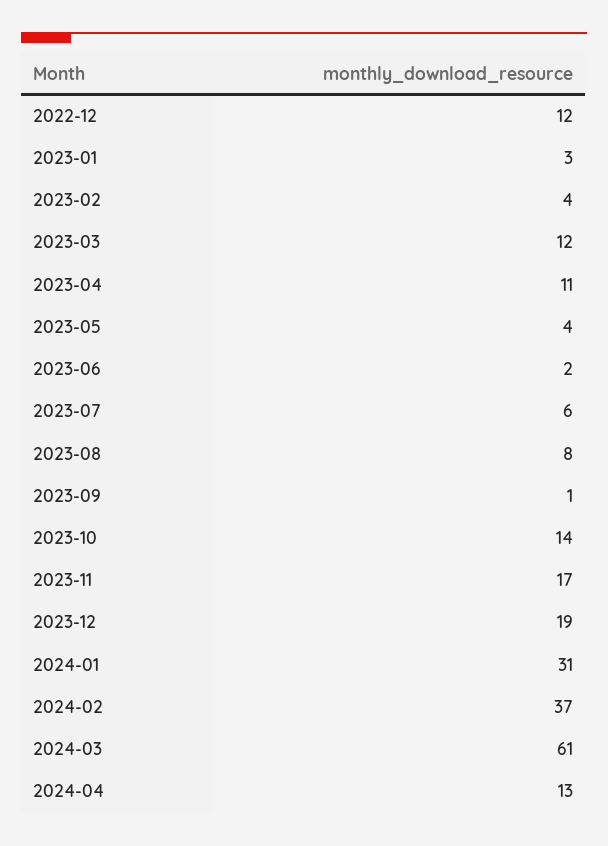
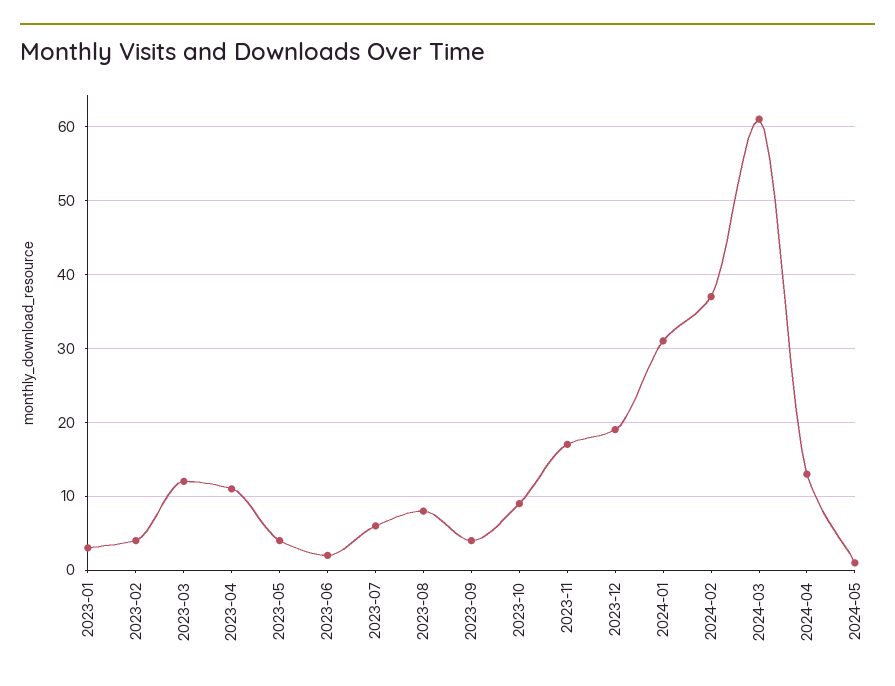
2022-12: 12 -> none
2023-09: 1 -> 4
2023-10: 14 -> 9
2024-05: none -> 1

